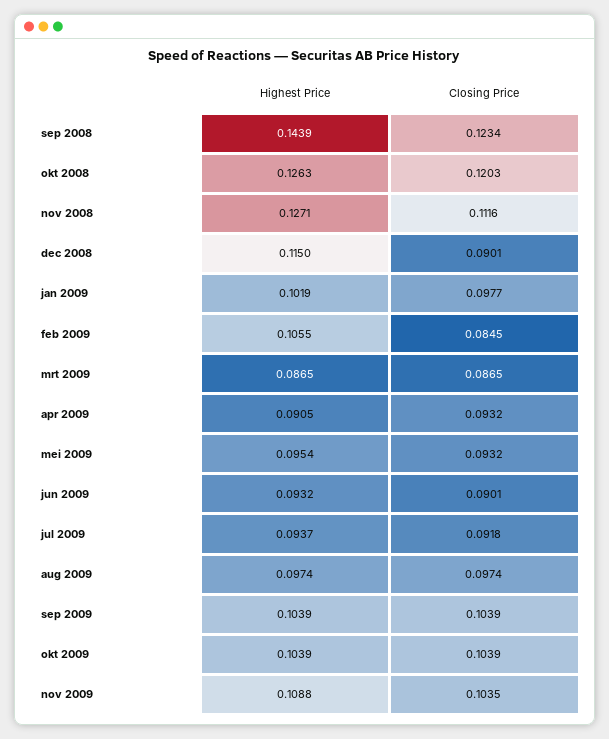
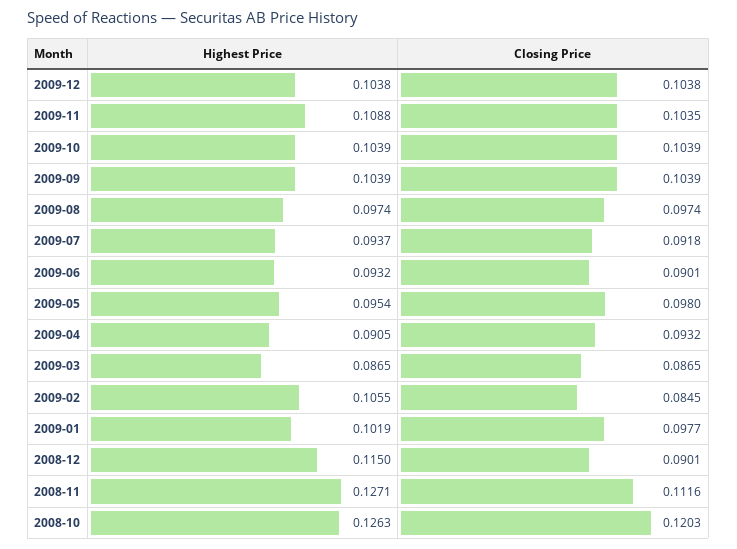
Highest Price, sep 2008: 0.1439 -> none
Closing Price, sep 2008: 0.1234 -> none
Closing Price, mei 2009: 0.0932 -> 0.098
Highest Price, 2009-12: none -> 0.1038
Closing Price, 2009-12: none -> 0.1038

